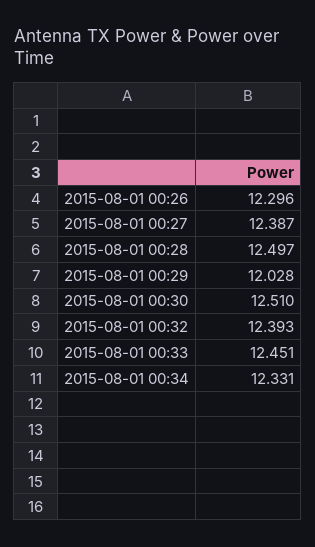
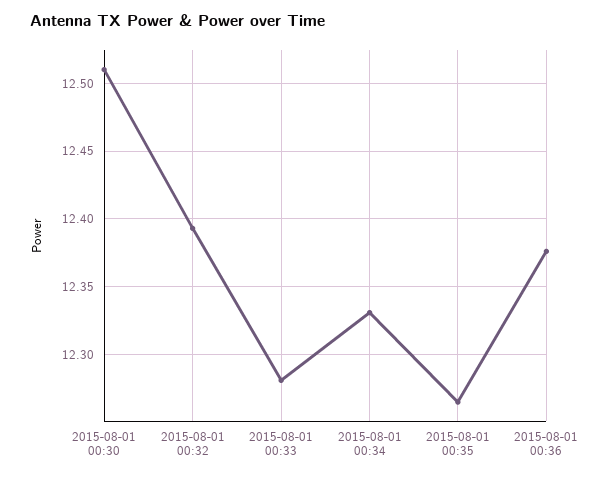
2015-08-01 00:26: 12.296 -> none
2015-08-01 00:27: 12.387 -> none
2015-08-01 00:28: 12.497 -> none
2015-08-01 00:29: 12.028 -> none
2015-08-01 00:33: 12.451 -> 12.28
2015-08-01 00:35: none -> 12.265
2015-08-01 00:36: none -> 12.375

